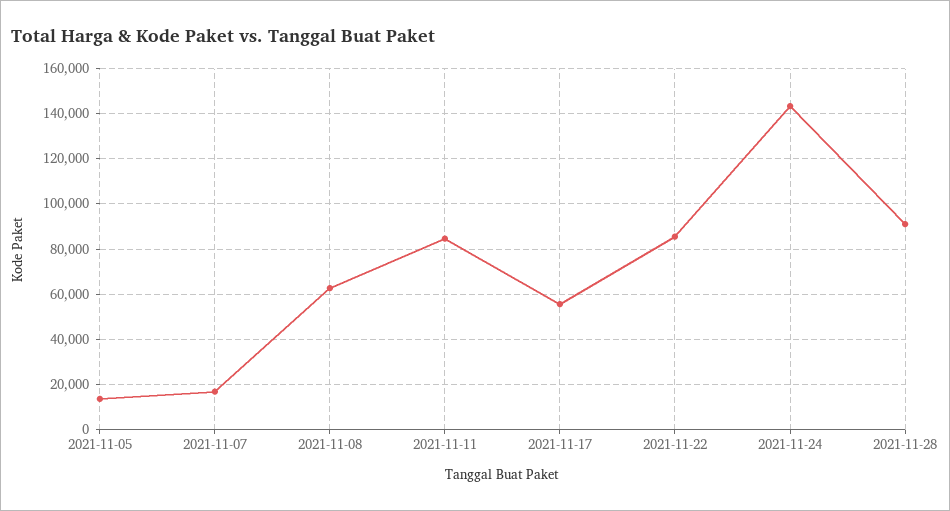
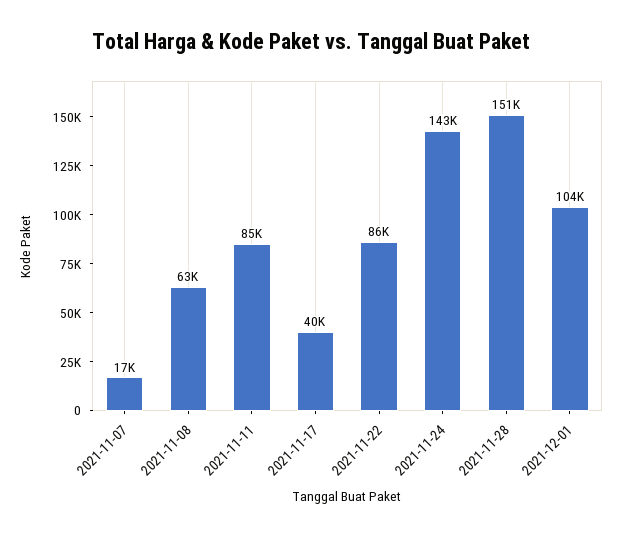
2021-11-05: 15000 -> none
2021-11-17: 55000 -> 40000
2021-11-28: 90000 -> 151000
2021-12-01: none -> 104000

